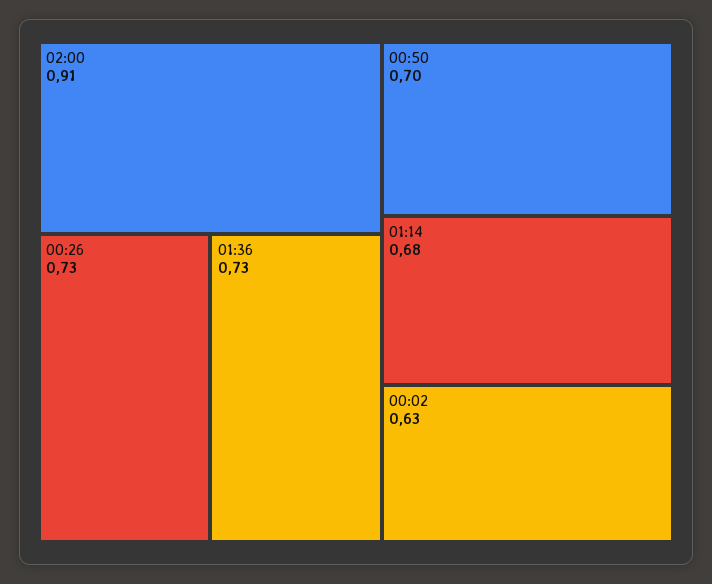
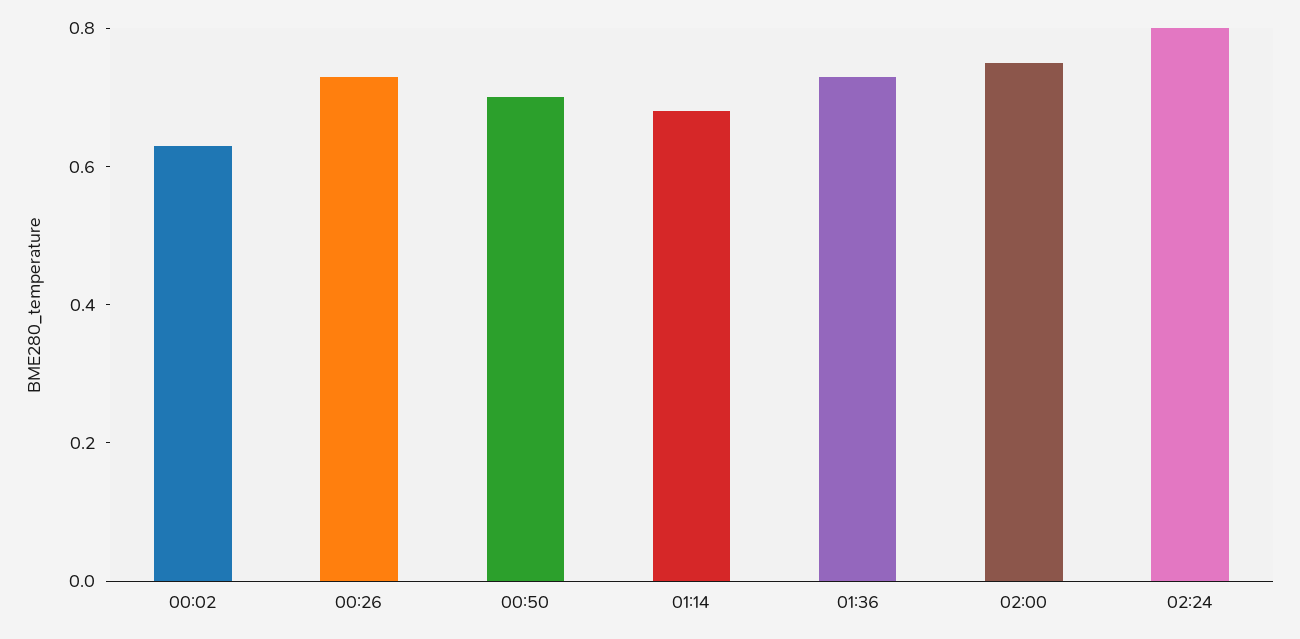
02:00: 0.91 -> 0.75
02:24: none -> 0.8

